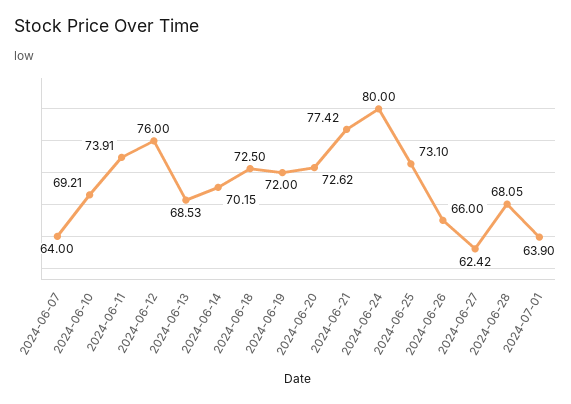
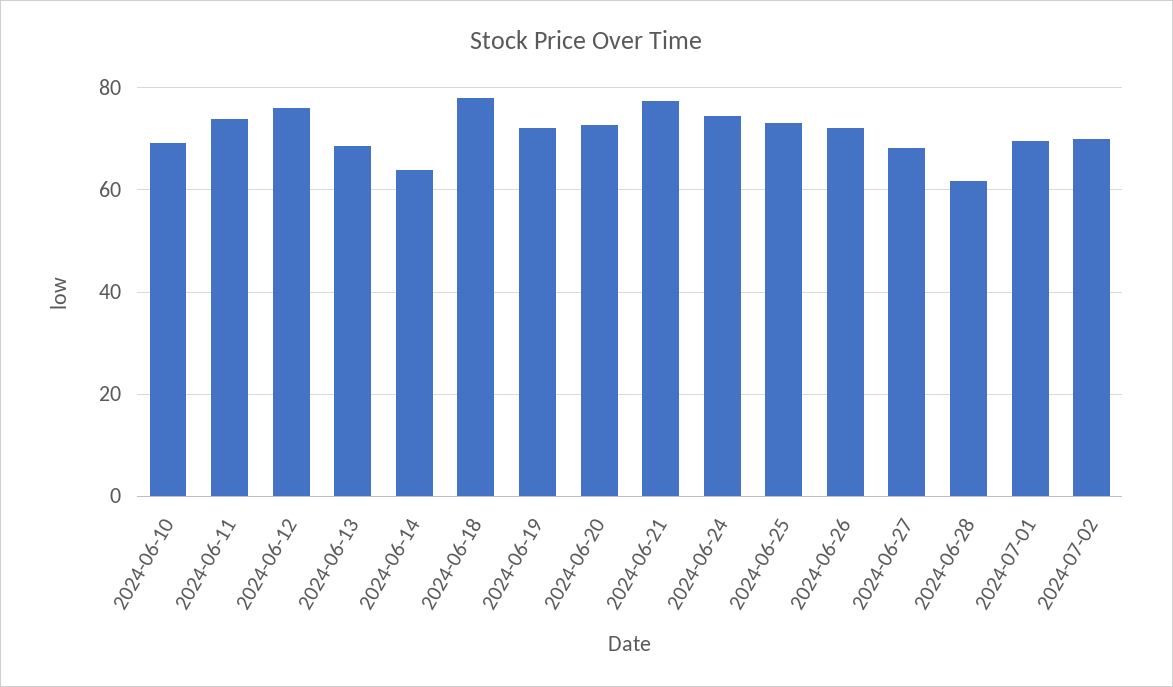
2024-06-07: 64 -> none
2024-06-14: 70.15 -> 64
2024-06-18: 72.5 -> 78
2024-06-24: 80 -> 74
2024-06-26: 66 -> 72
2024-06-27: 62.42 -> 68
2024-06-28: 68.05 -> 62
2024-07-01: 63.9 -> 70
2024-07-02: none -> 70

